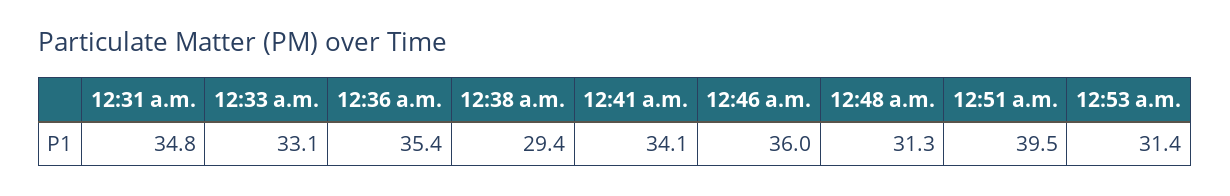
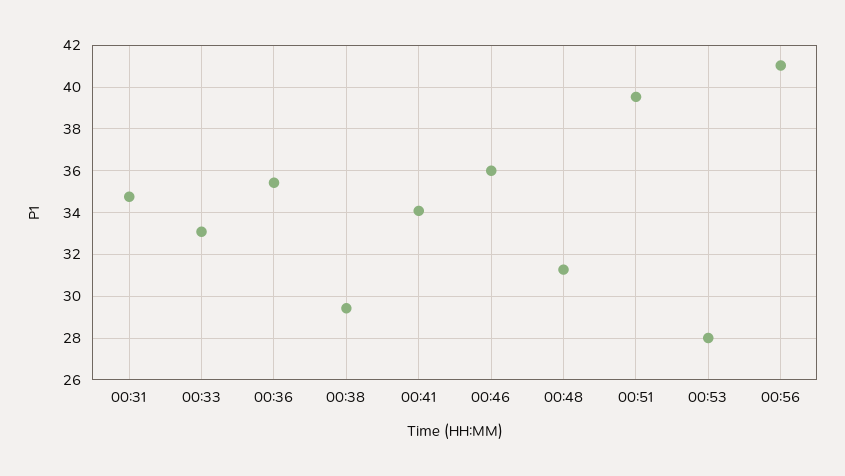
12:53 a.m.: 31.4 -> 28
00:56: none -> 41

